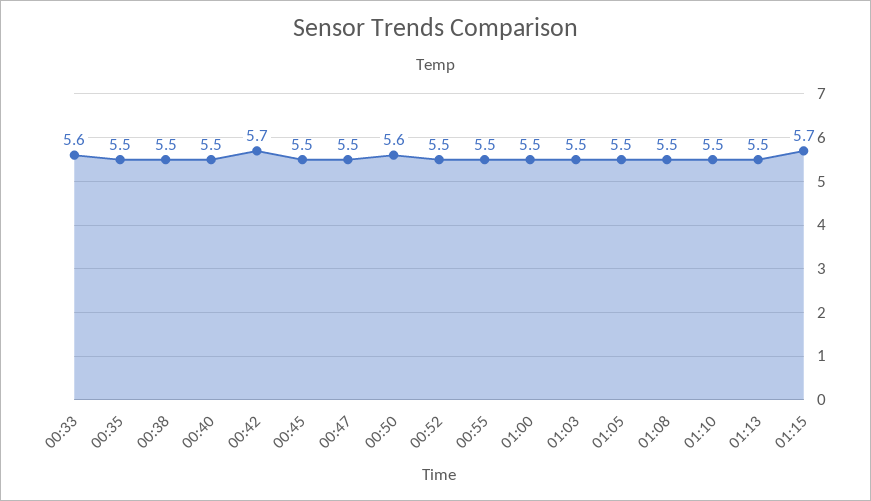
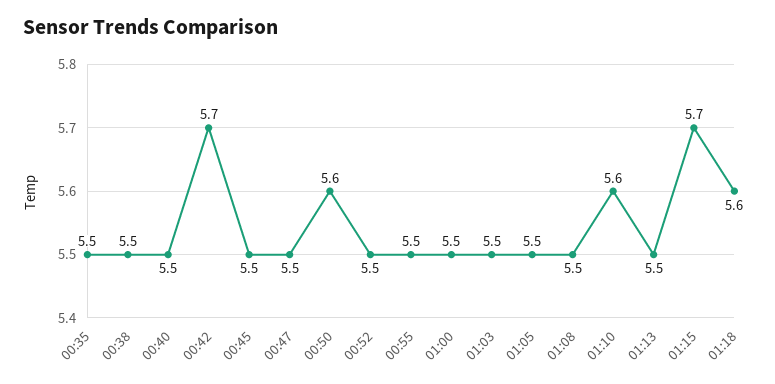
00:33: 5.6 -> none
01:10: 5.5 -> 5.6
01:18: none -> 5.6

